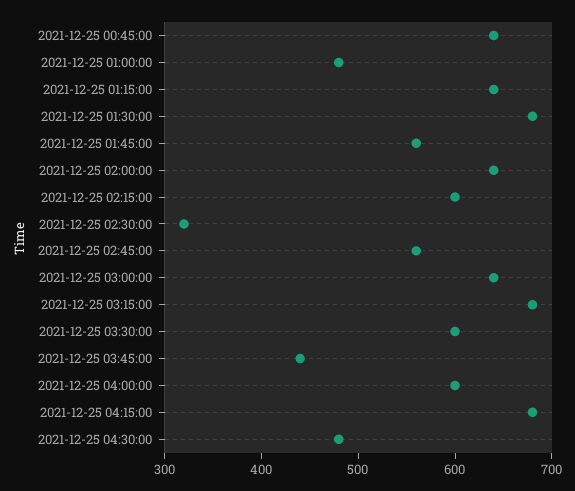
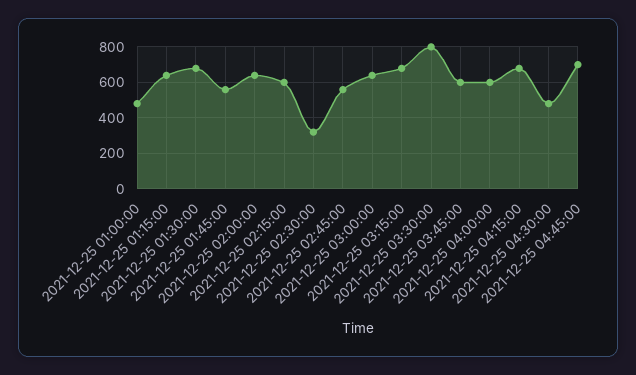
2021-12-25 00:45:00: 640 -> none
2021-12-25 03:30:00: 600 -> 800
2021-12-25 03:45:00: 440 -> 600
2021-12-25 04:45:00: none -> 700

